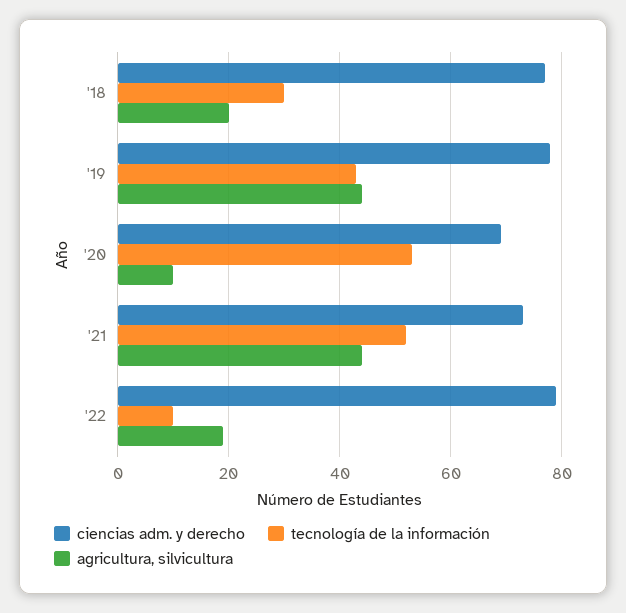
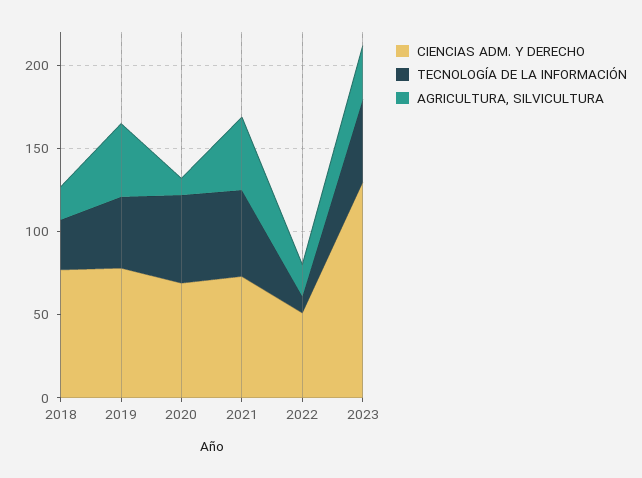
ciencias adm. y derecho, '22: 80 -> 50
ciencias adm. y derecho, 2023: none -> 130
tecnología de la información, 2023: none -> 50
agricultura, silvicultura, 2023: none -> 30

